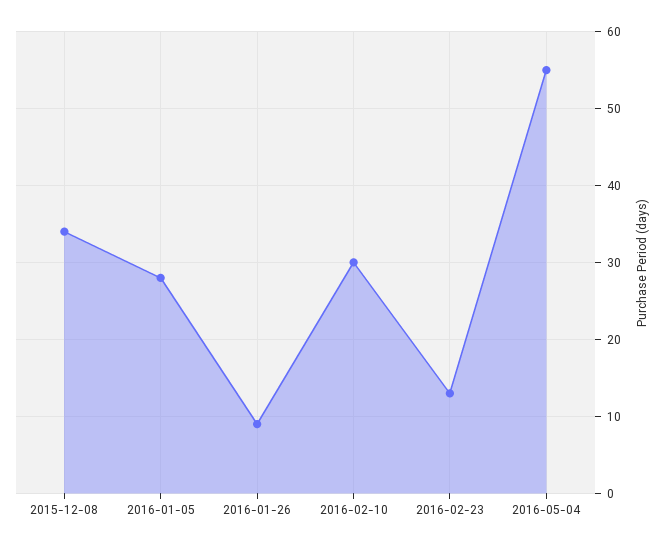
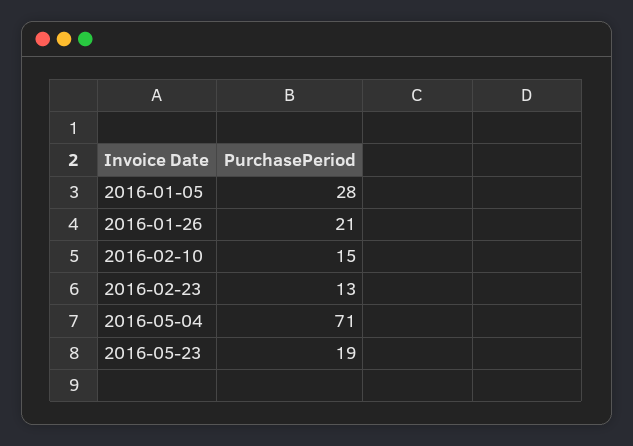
2015-12-08: 34 -> none
2016-01-26: 9 -> 21
2016-02-10: 30 -> 15
2016-05-04: 55 -> 71
2016-05-23: none -> 19

